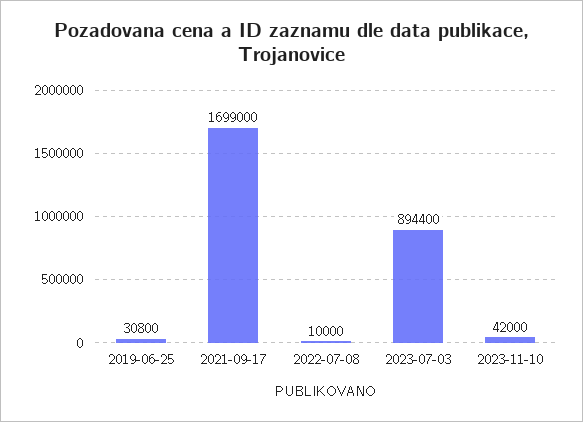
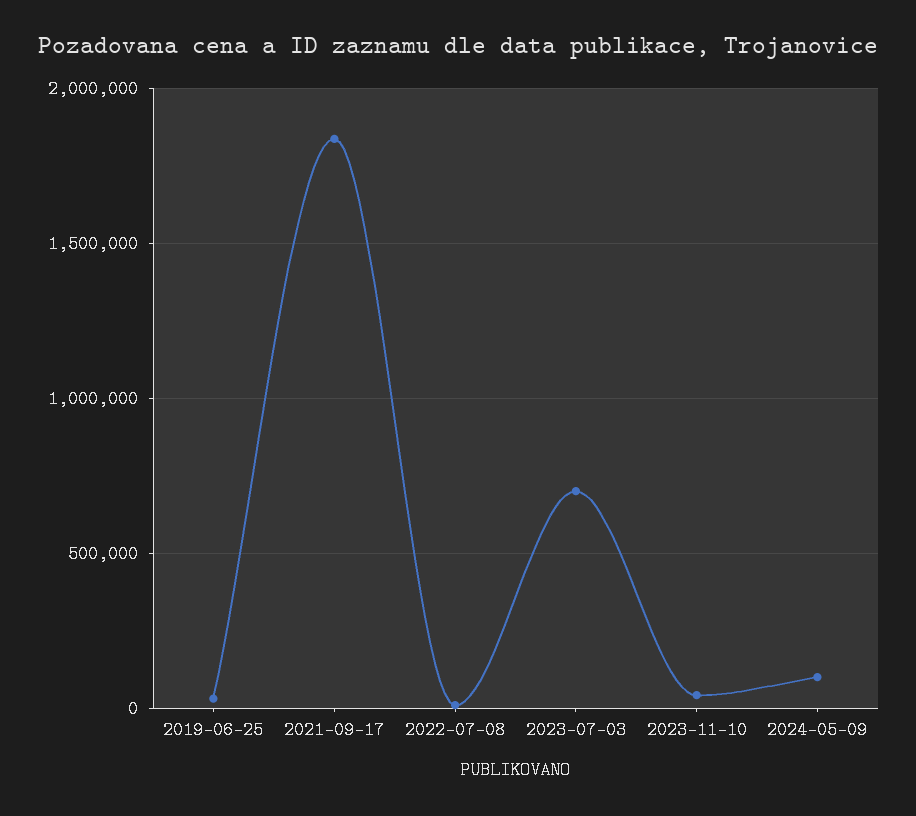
2021-09-17: 1699000 -> 1850000
2023-07-03: 894400 -> 700000
2024-05-09: none -> 100000

